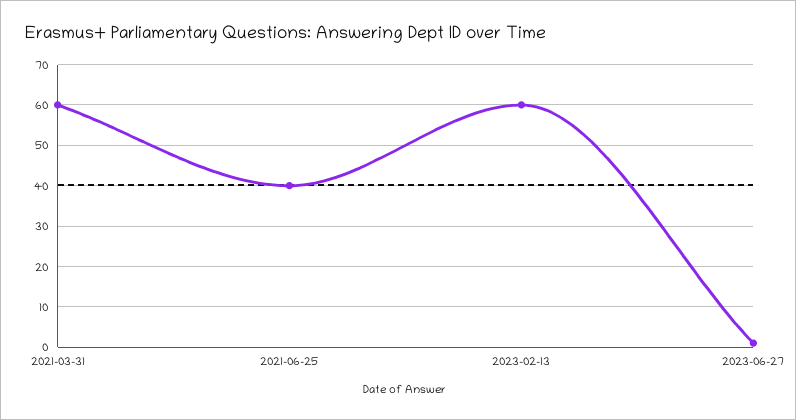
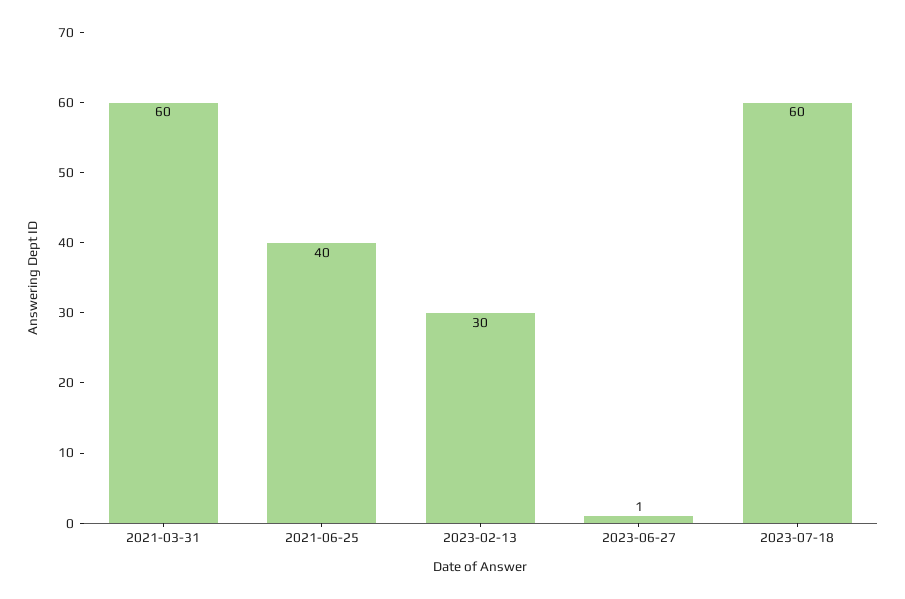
2023-02-13: 60 -> 30
2023-07-18: none -> 60

